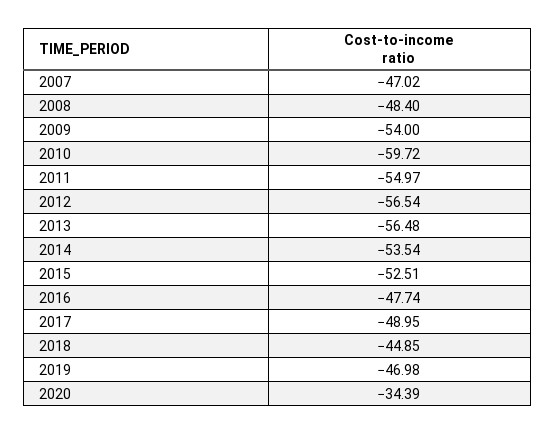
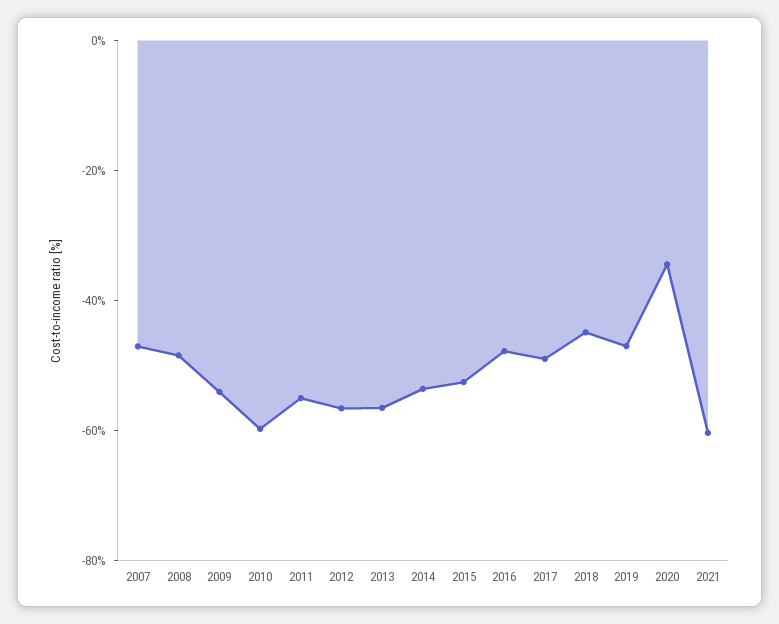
2021: none -> -60

